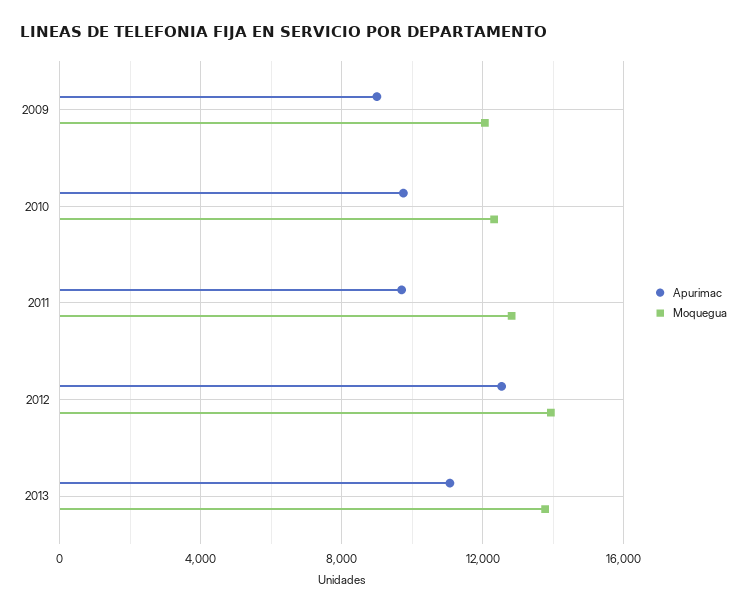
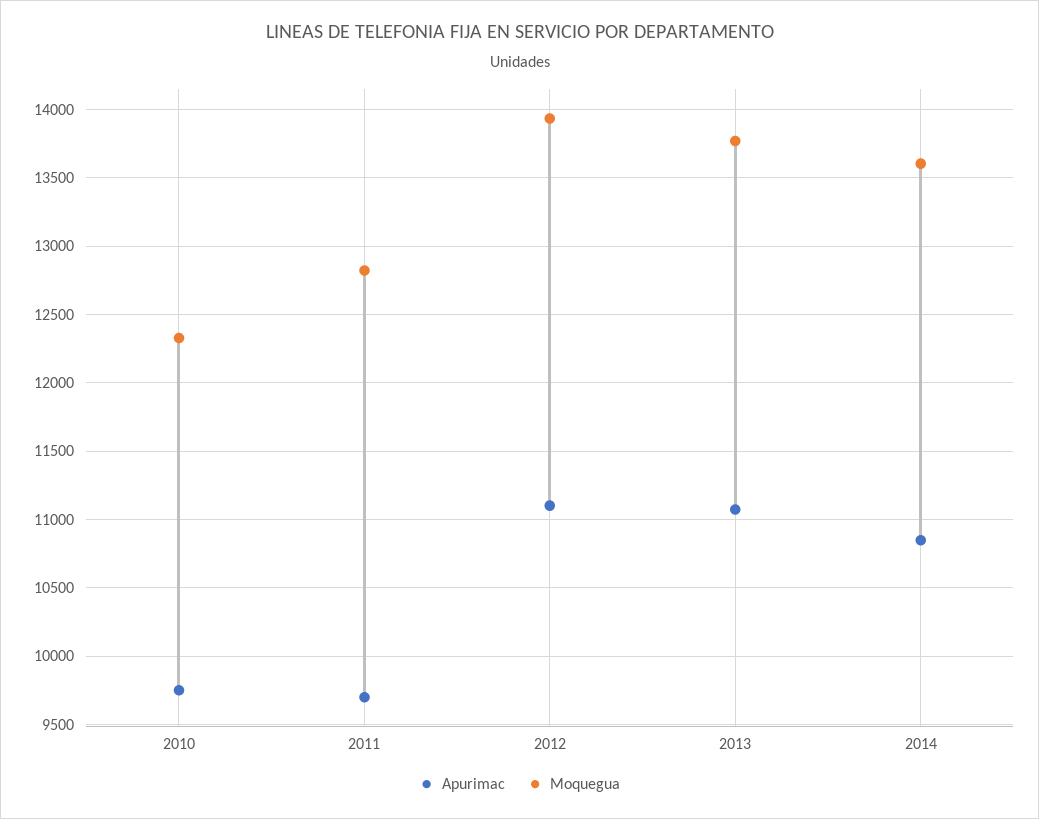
Apurimac, 2009: 9000 -> none
Moquegua, 2009: 12000 -> none
Apurimac, 2012: 12500 -> 11100
Apurimac, 2014: none -> 10850
Moquegua, 2014: none -> 13600

